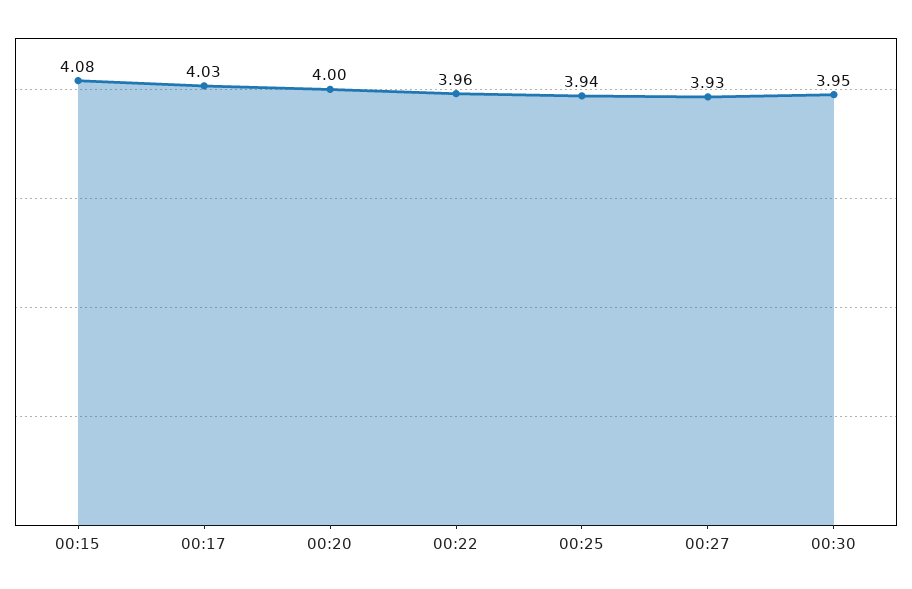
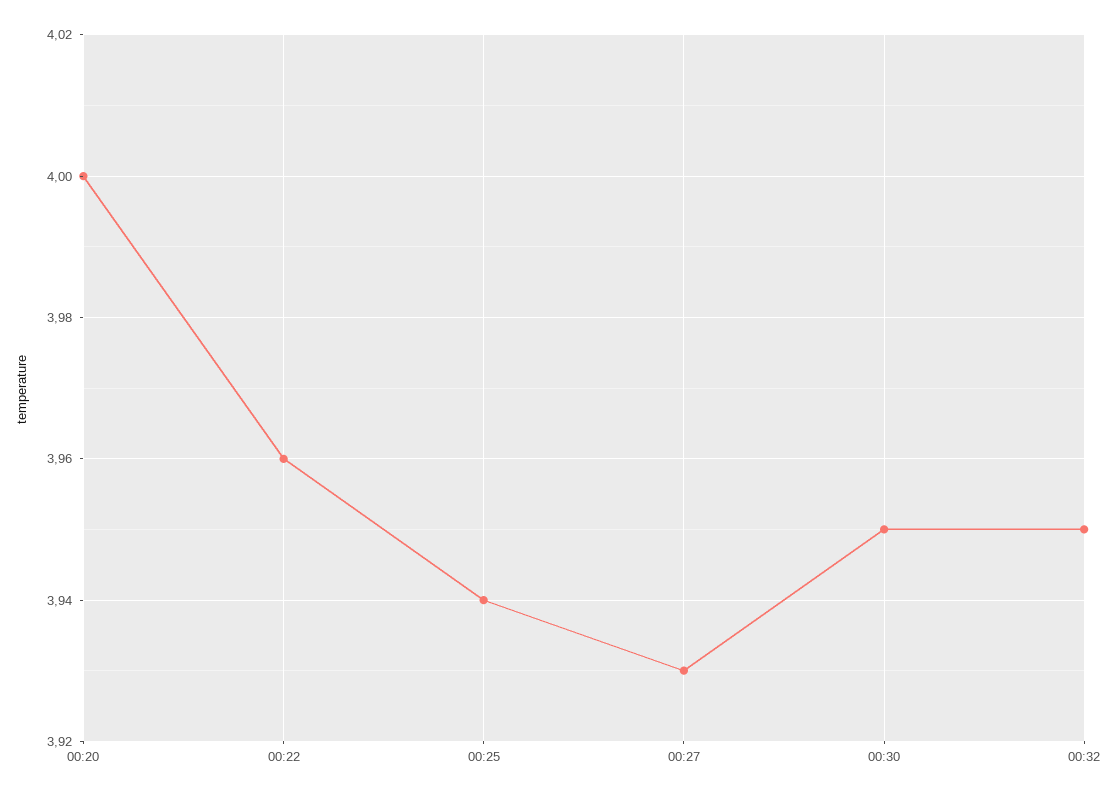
00:15: 4.08 -> none
00:17: 4.03 -> none
00:32: none -> 3.95

